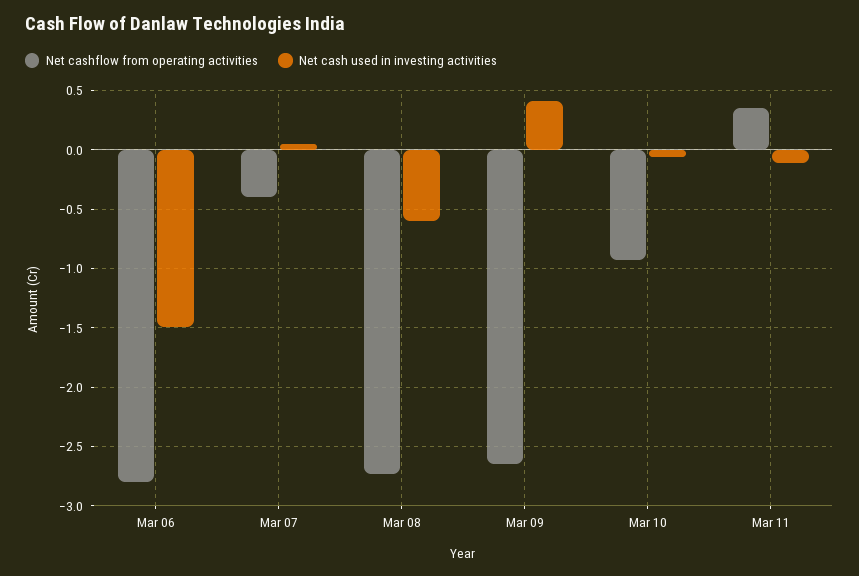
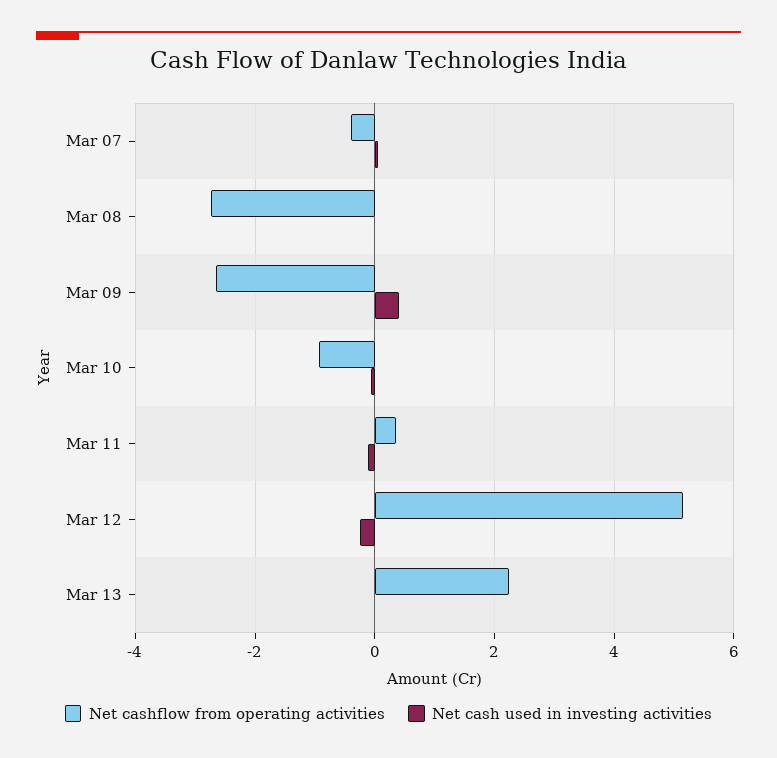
Net cashflow from operating activities, Mar 06: -2.8 -> none
Net cash used in investing activities, Mar 06: -1.5 -> none
Net cash used in investing activities, Mar 08: -0.6 -> 0
Net cashflow from operating activities, Mar 12: none -> 5.2
Net cash used in investing activities, Mar 12: none -> -0.2
Net cashflow from operating activities, Mar 13: none -> 2.2
Net cash used in investing activities, Mar 13: none -> 0

